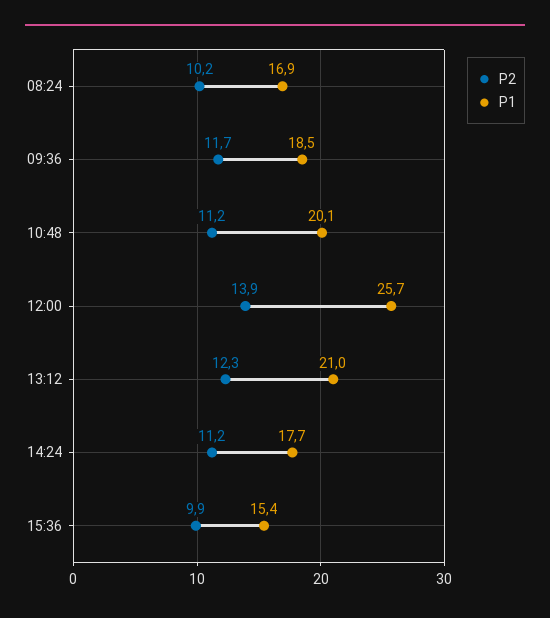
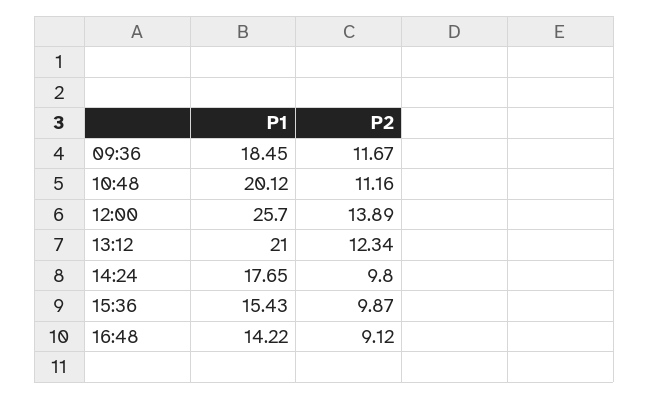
P2, 08:24: 10.2 -> none
P1, 08:24: 16.9 -> none
P2, 14:24: 11.2 -> 9.8
P1, 16:48: none -> 14.22
P2, 16:48: none -> 9.12

